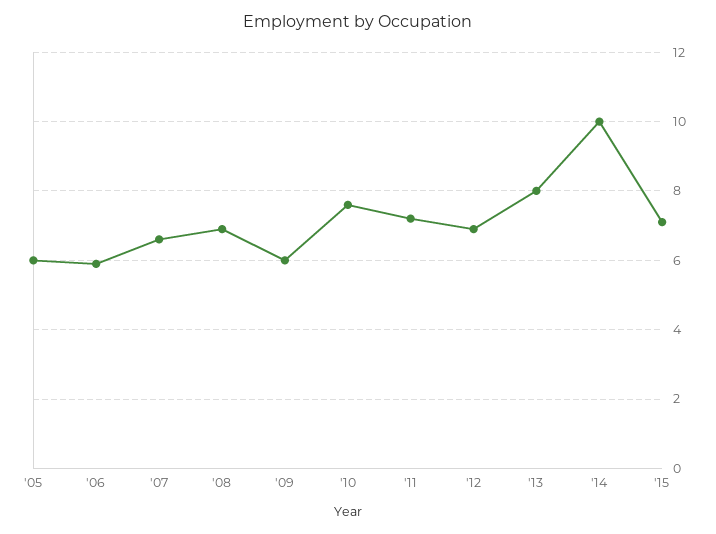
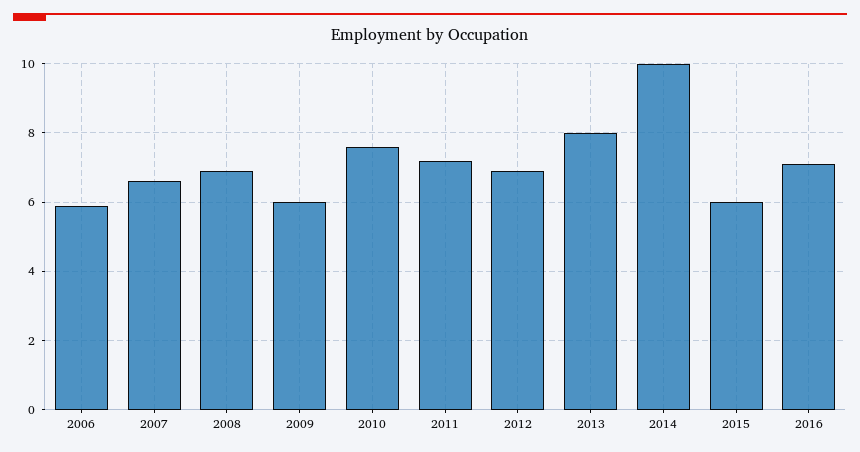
'05: 6 -> none
'15: 7 -> 6
2016: none -> 7

